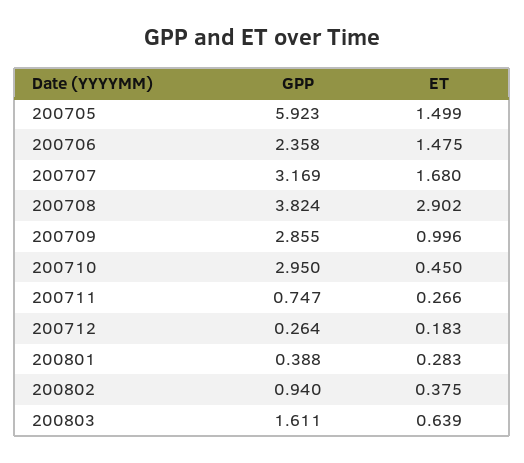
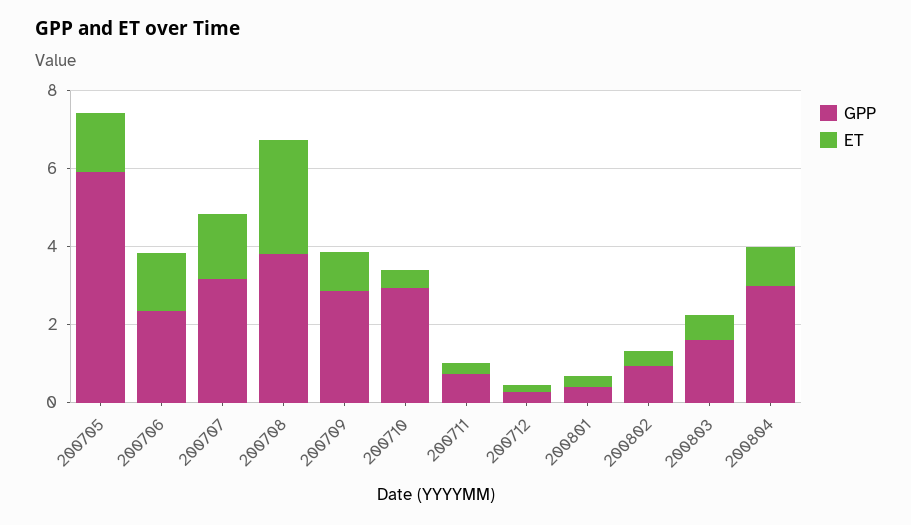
GPP, 200804: none -> 3
ET, 200804: none -> 1

